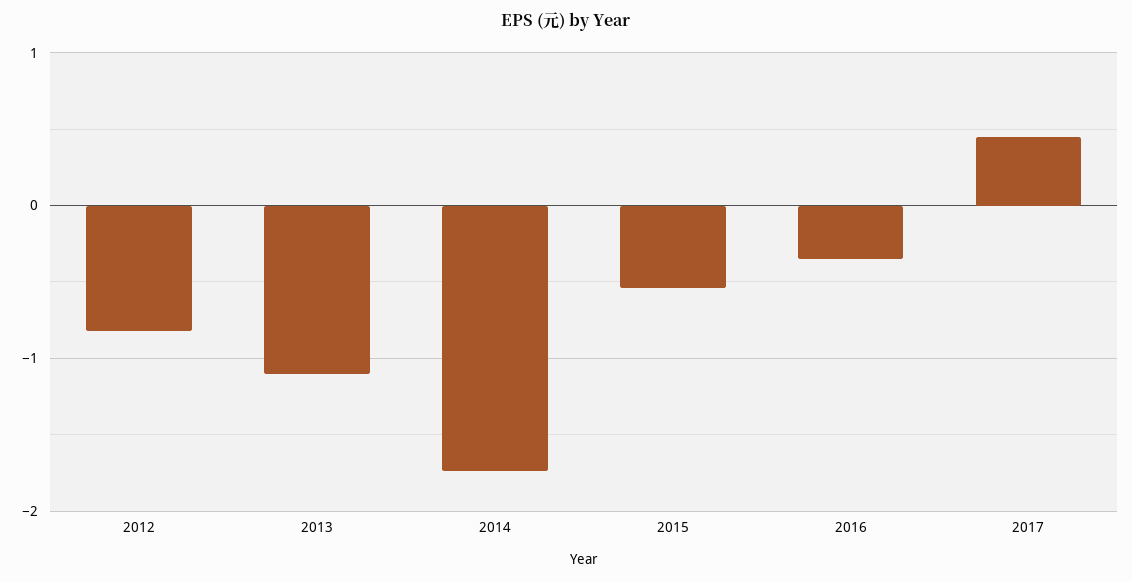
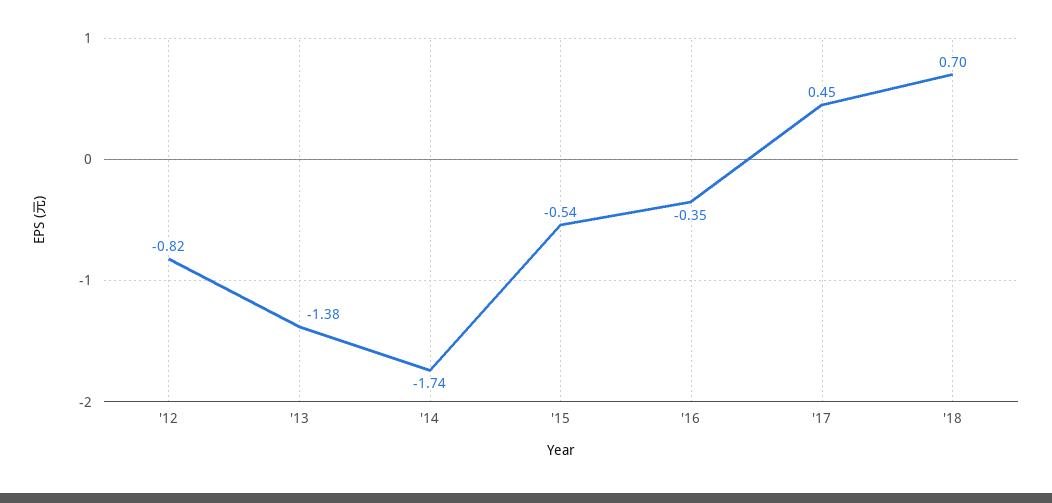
2013: -1.1 -> -1.38
'18: none -> 0.7

